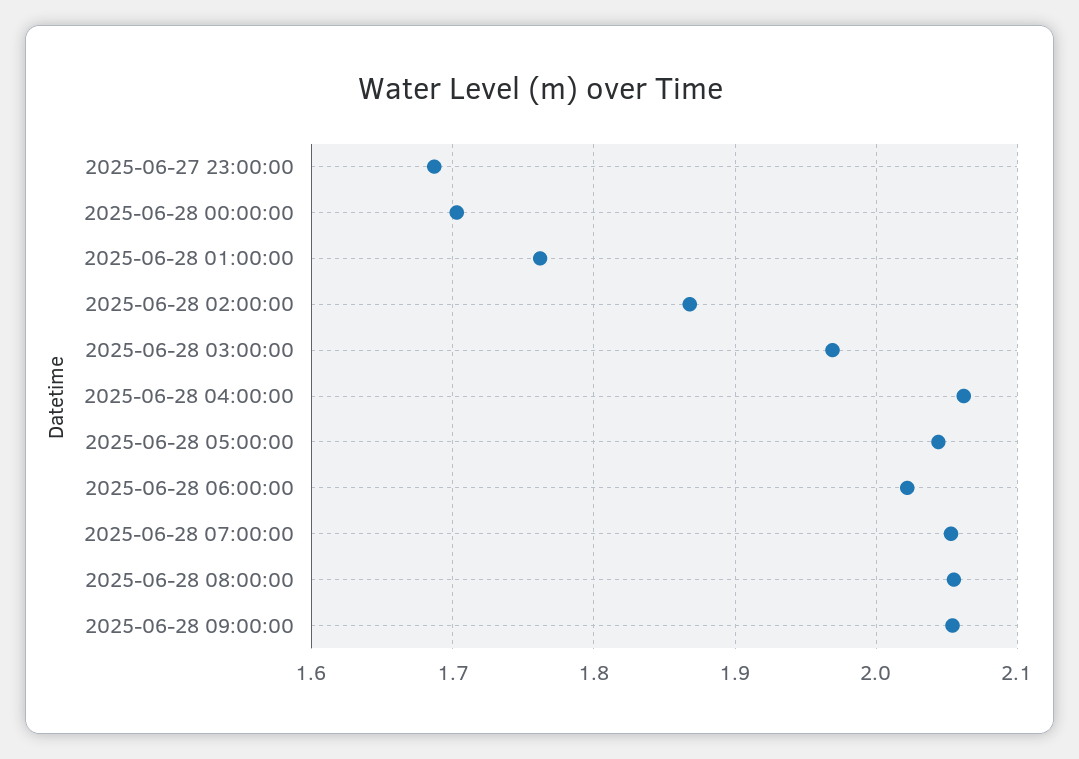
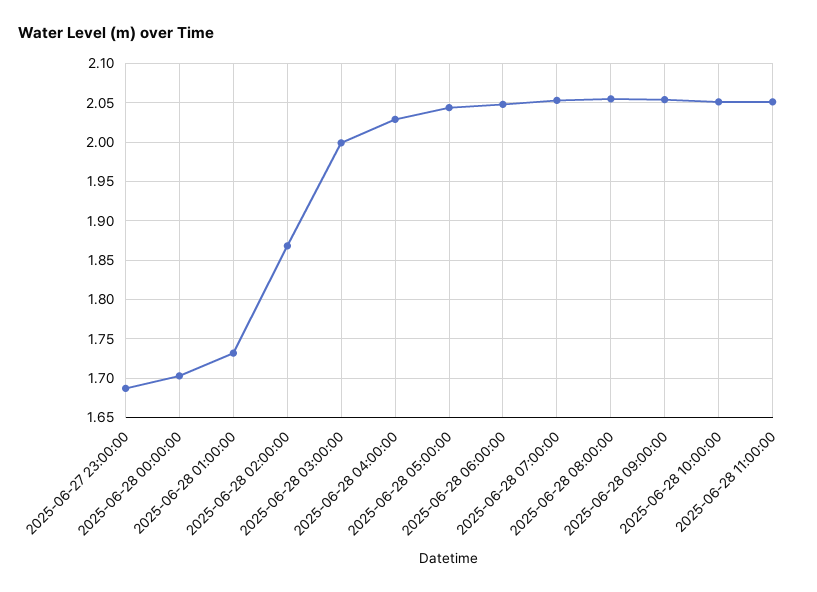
2025-06-28 01:00:00: 1.76 -> 1.73
2025-06-28 03:00:00: 1.97 -> 2
2025-06-28 04:00:00: 2.06 -> 2.03
2025-06-28 06:00:00: 2.02 -> 2.05
2025-06-28 10:00:00: none -> 2.05
2025-06-28 11:00:00: none -> 2.05

